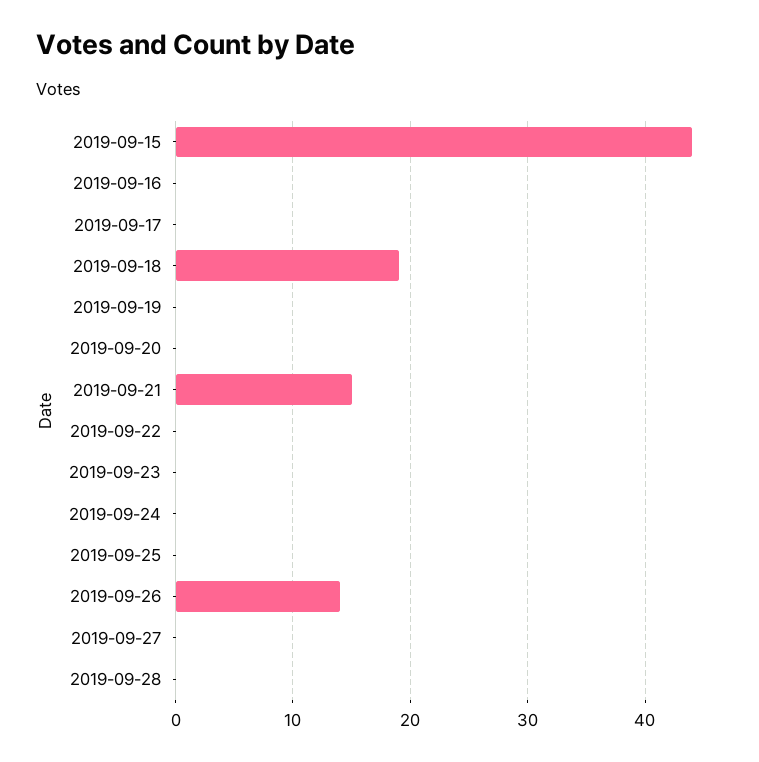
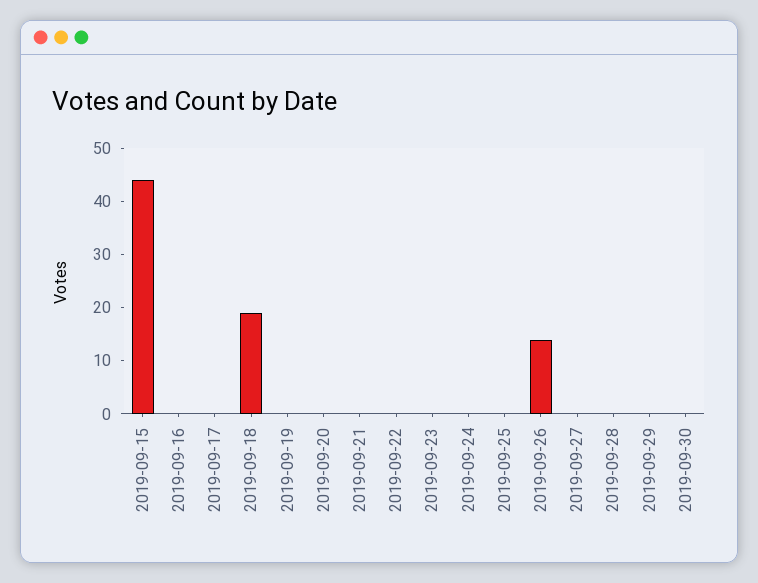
2019-09-21: 15 -> 0
2019-09-29: none -> 0
2019-09-30: none -> 0

